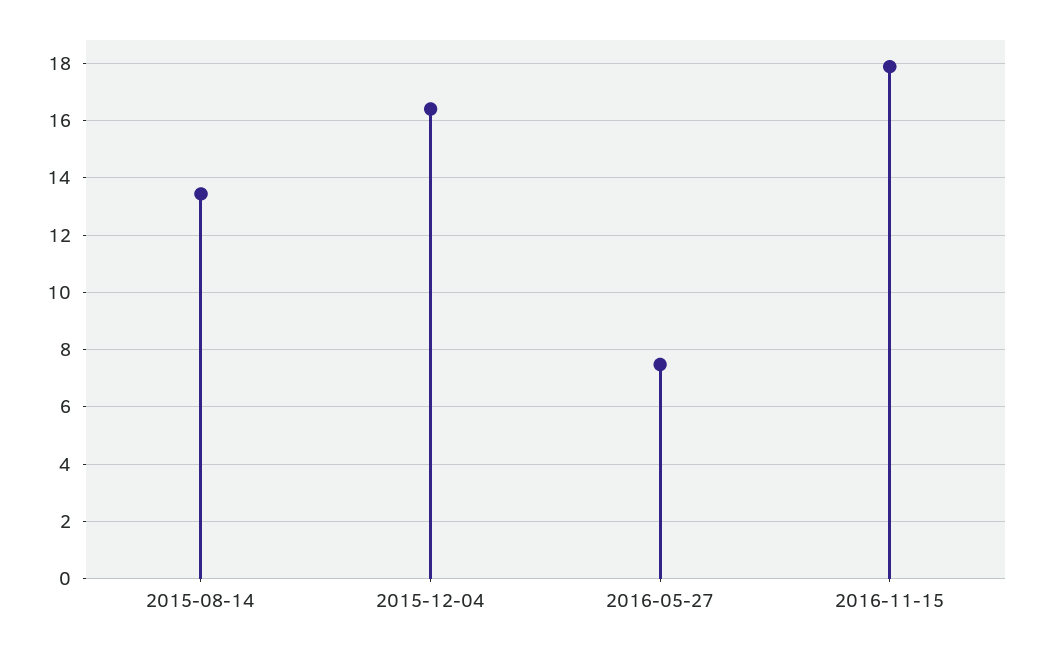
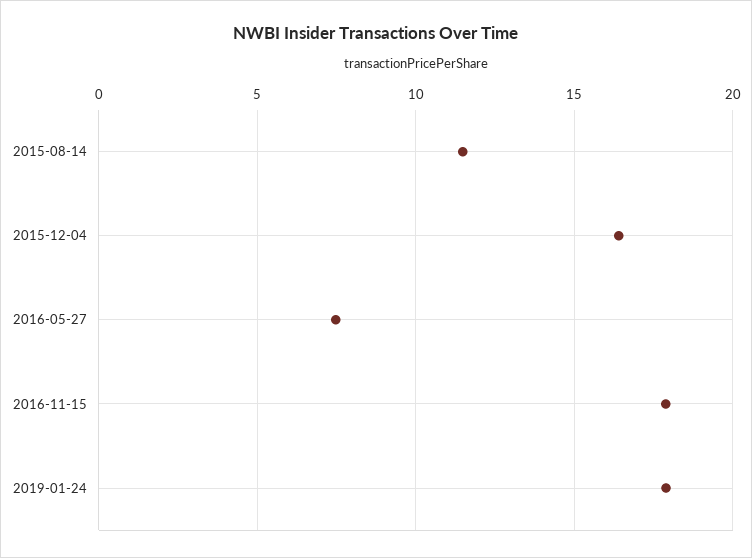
2015-08-14: 13.5 -> 11.5
2019-01-24: none -> 18

